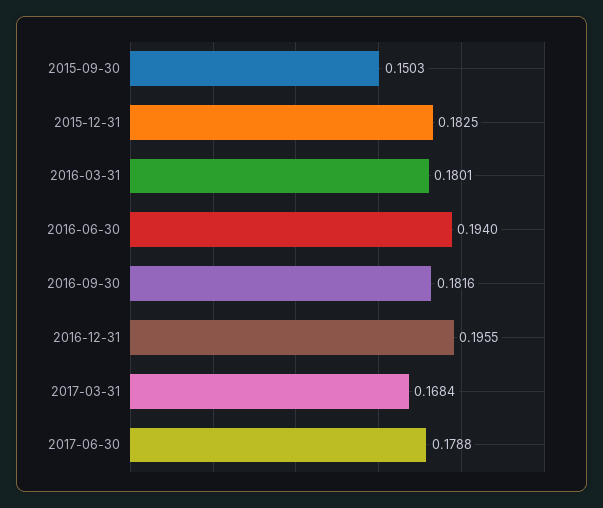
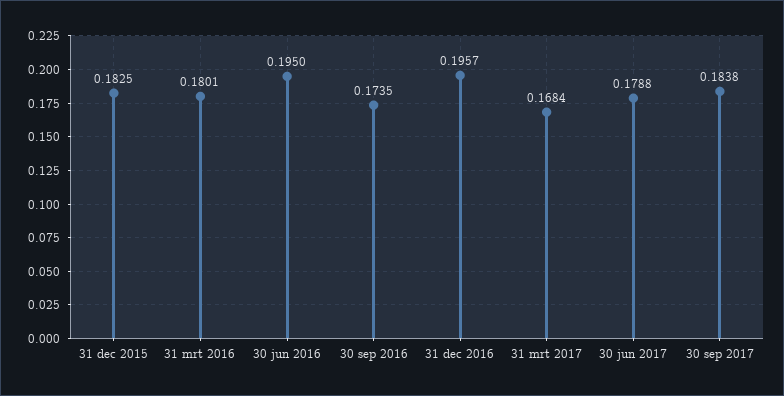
2015-09-30: 0.1503 -> none
2016-06-30: 0.194 -> 0.195
2016-09-30: 0.1816 -> 0.1735
2016-12-31: 0.1955 -> 0.1957
30 sep 2017: none -> 0.1838

